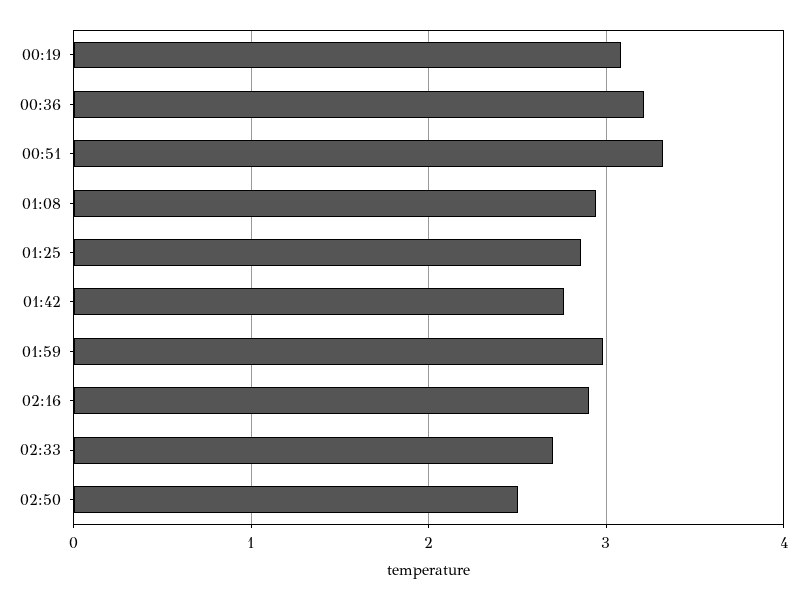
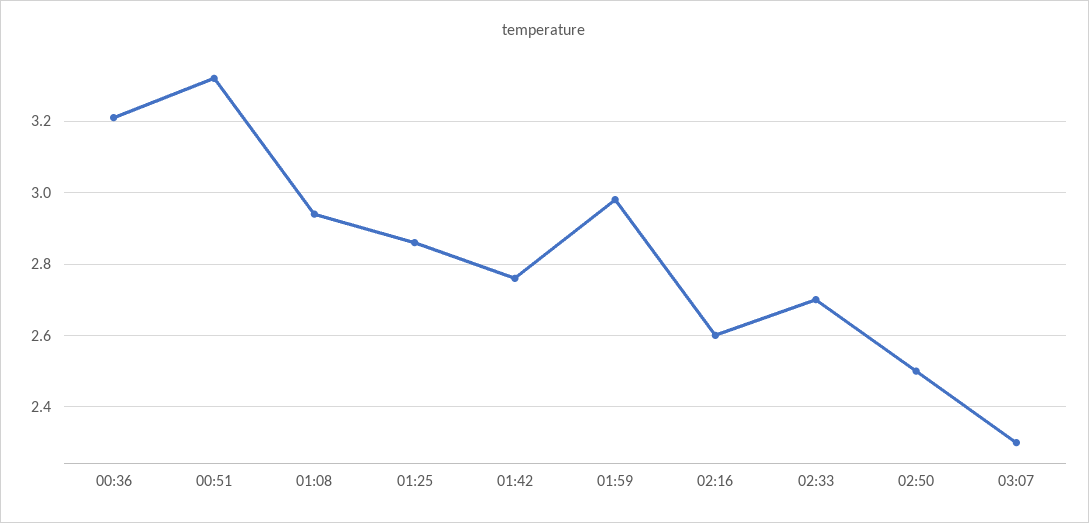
00:19: 3.1 -> none
02:16: 2.9 -> 2.6
03:07: none -> 2.3

